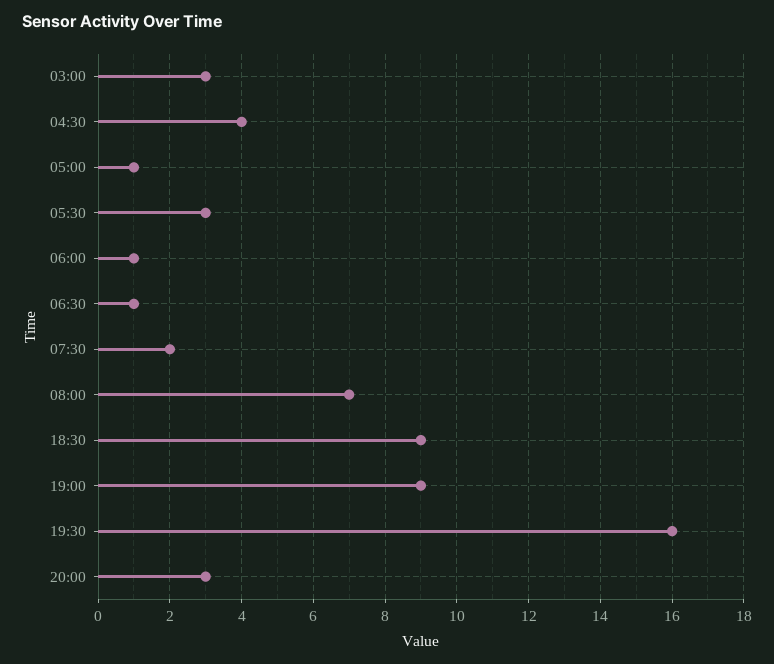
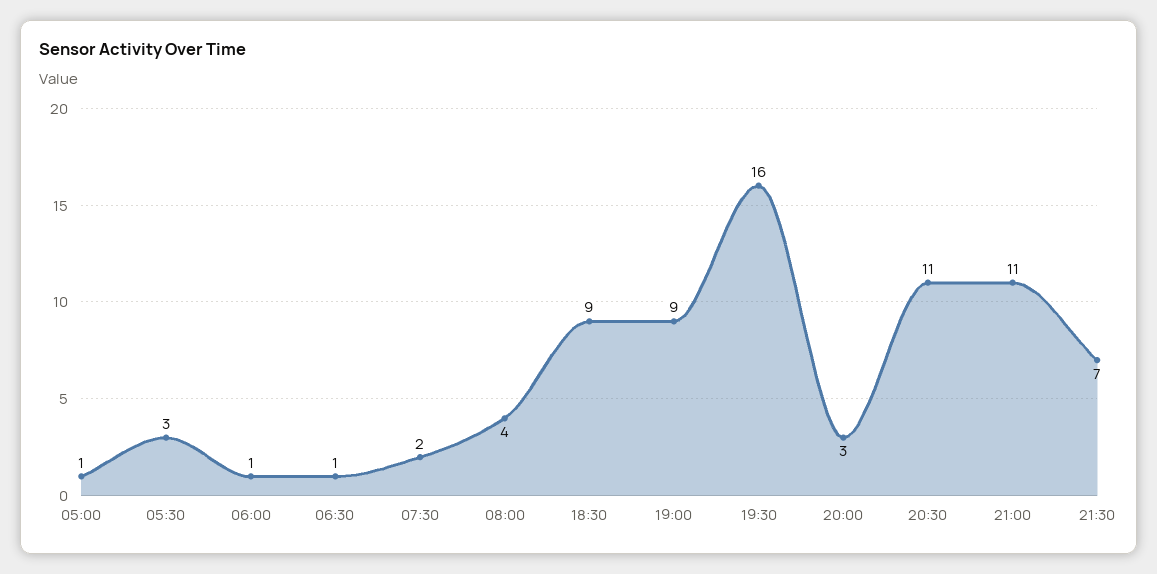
03:00: 3 -> none
04:30: 4 -> none
08:00: 7 -> 4
20:30: none -> 11
21:00: none -> 11
21:30: none -> 7

